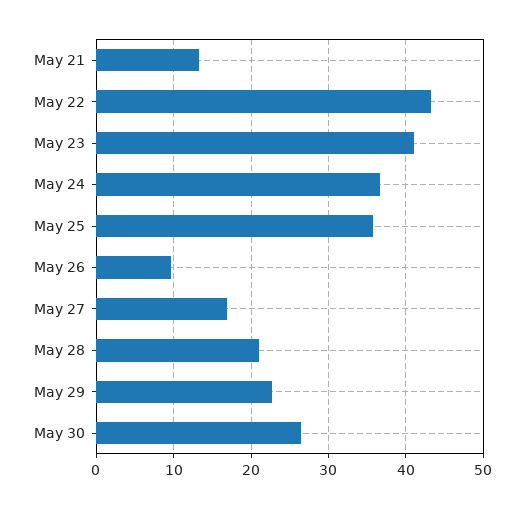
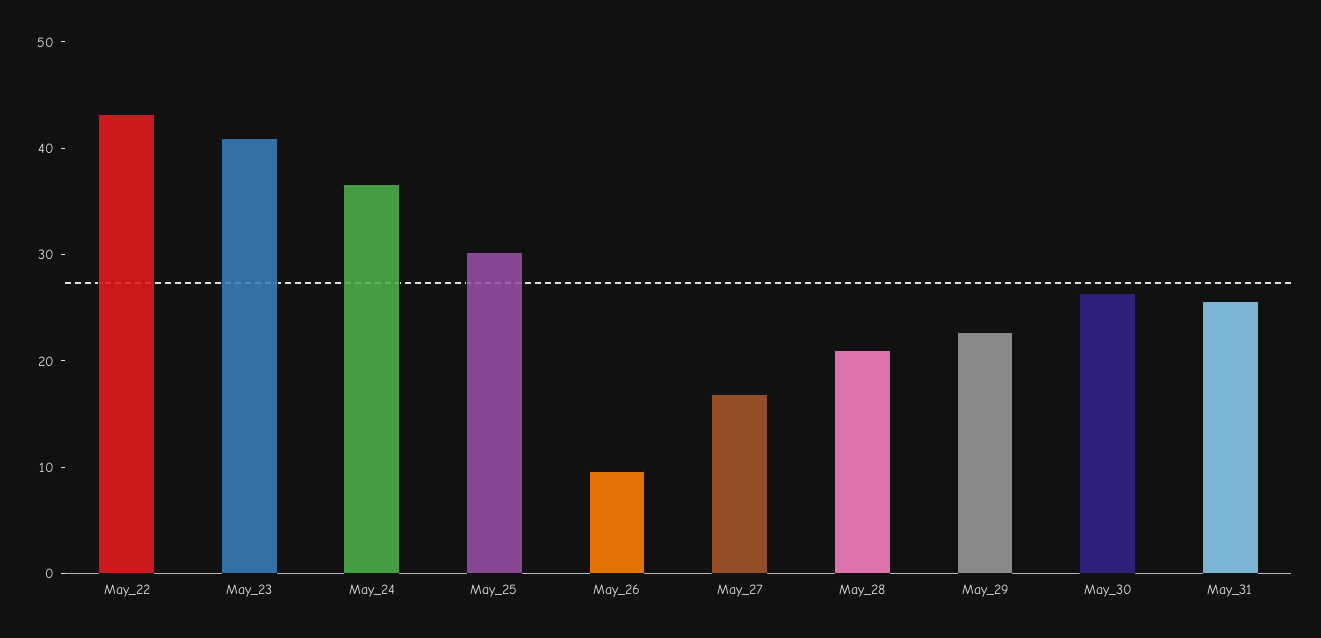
May 21: 13 -> none
May 25: 36 -> 30
May_31: none -> 26

